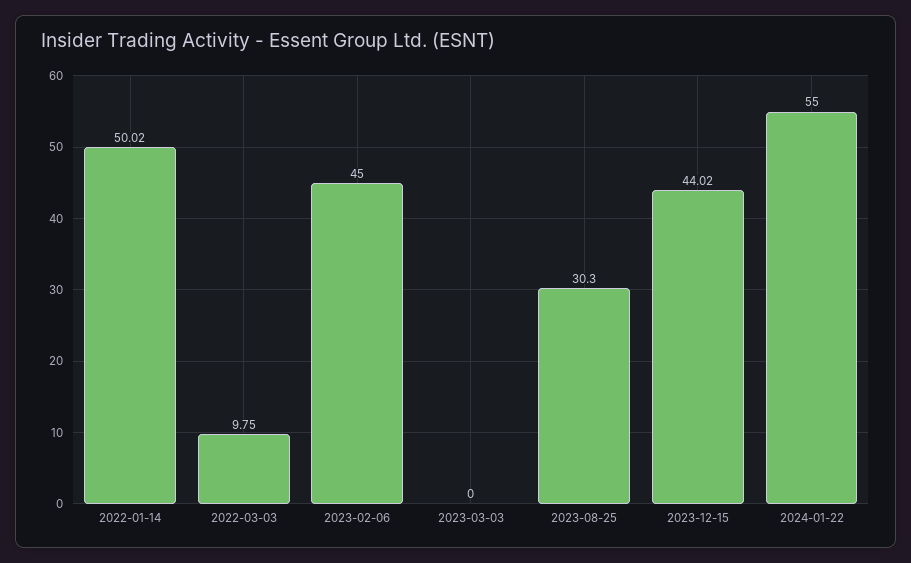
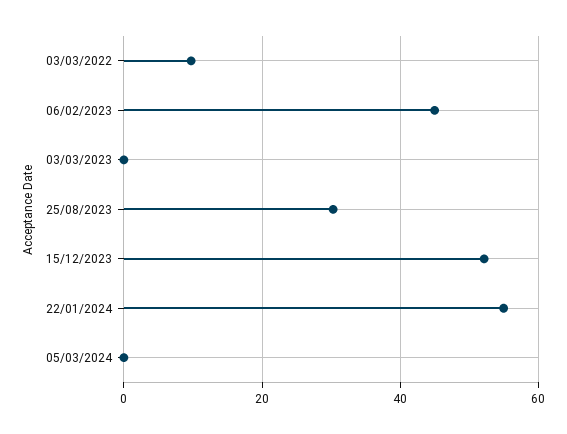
2022-01-14: 50.02 -> none
2023-12-15: 44.02 -> 52
05/03/2024: none -> 0

